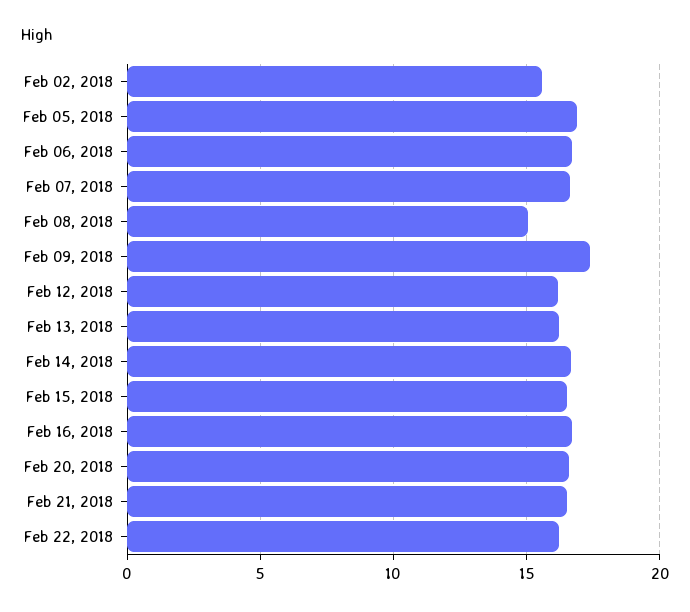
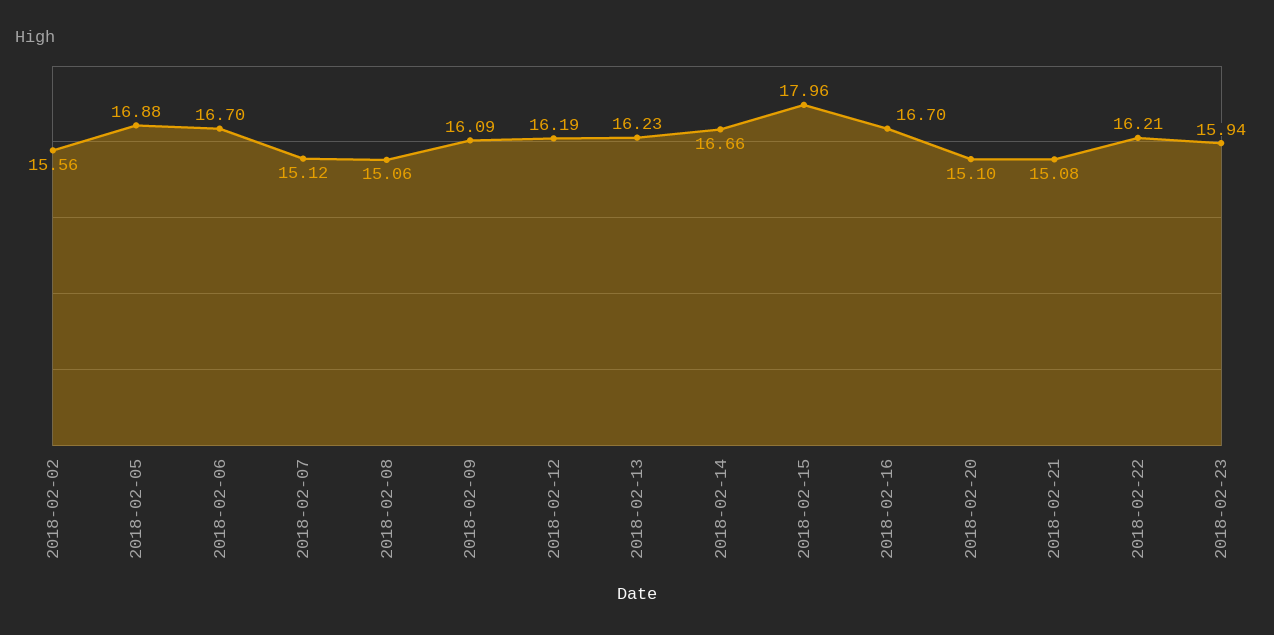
Feb 07, 2018: 16.5 -> 15.12
Feb 09, 2018: 17.5 -> 16.09
Feb 15, 2018: 16.5 -> 17.96
Feb 20, 2018: 16.5 -> 15.1
Feb 21, 2018: 16.5 -> 15.08
2018-02-23: none -> 15.94

